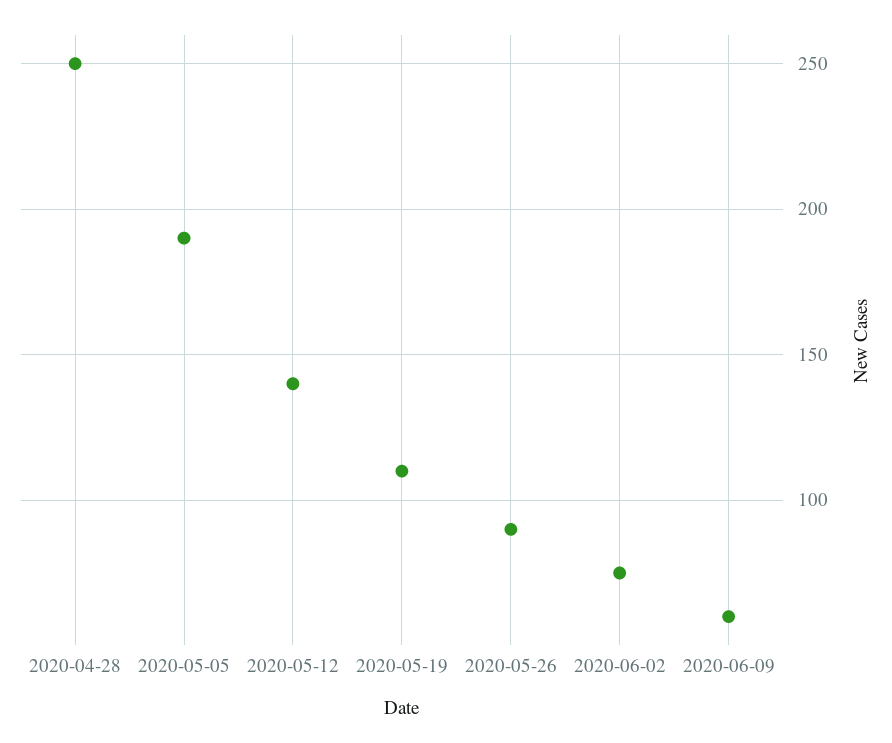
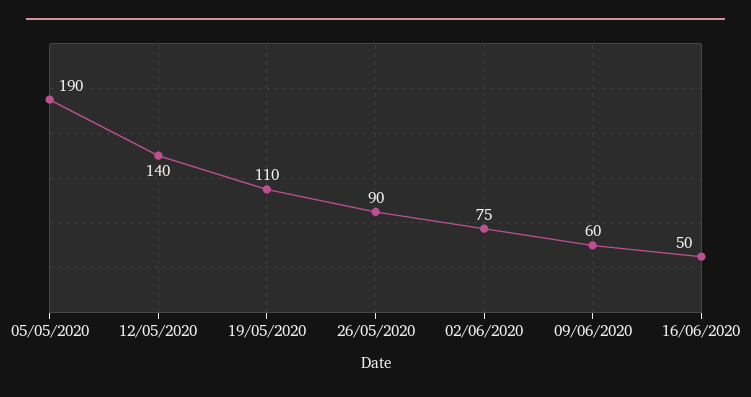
2020-04-28: 250 -> none
16/06/2020: none -> 50

